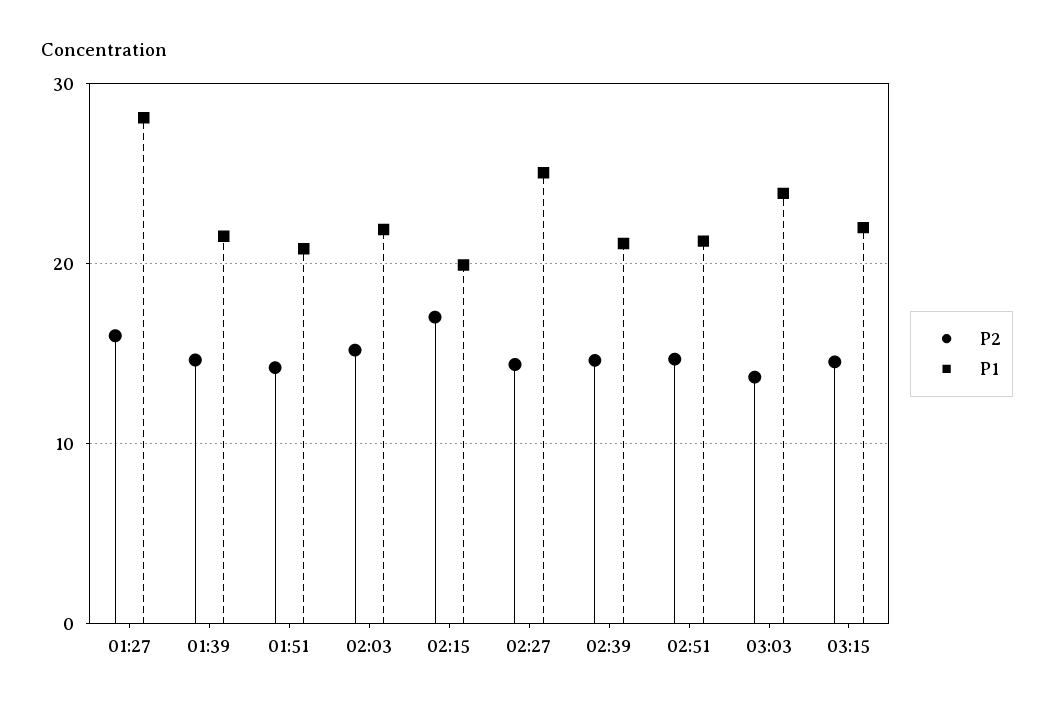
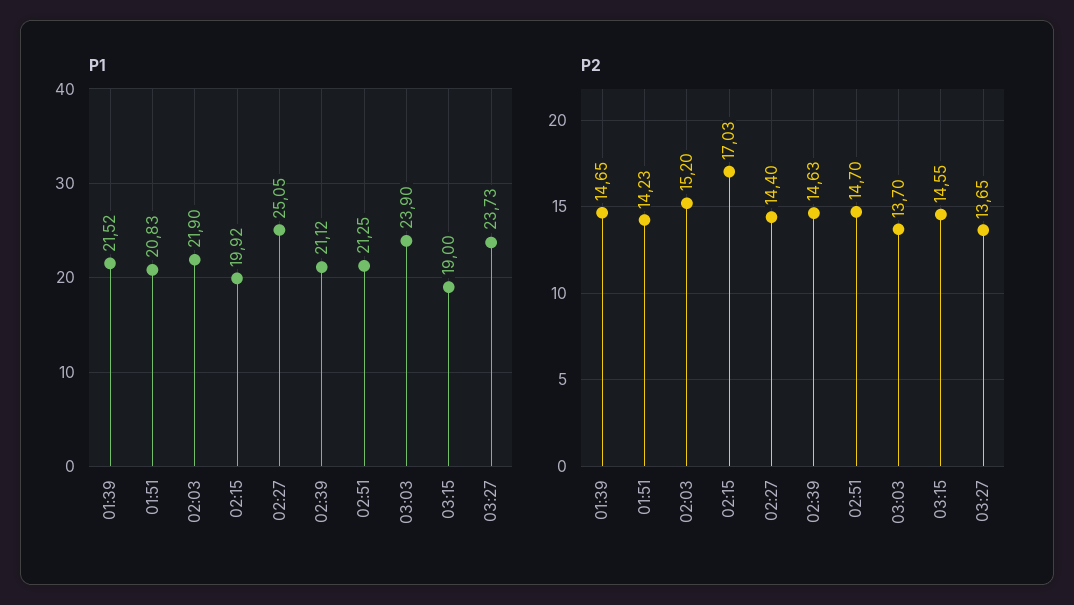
P2, 01:27: 16 -> none
P1, 01:27: 28 -> none
P1, 03:15: 22 -> 19
P1, 03:27: none -> 23.73
P2, 03:27: none -> 13.65

